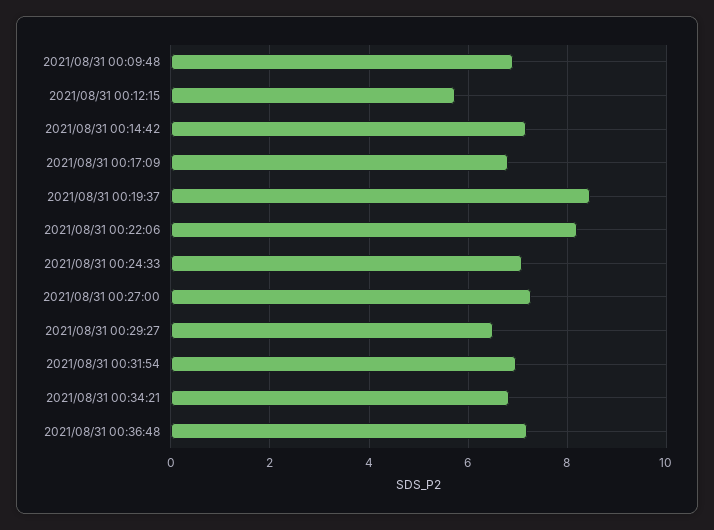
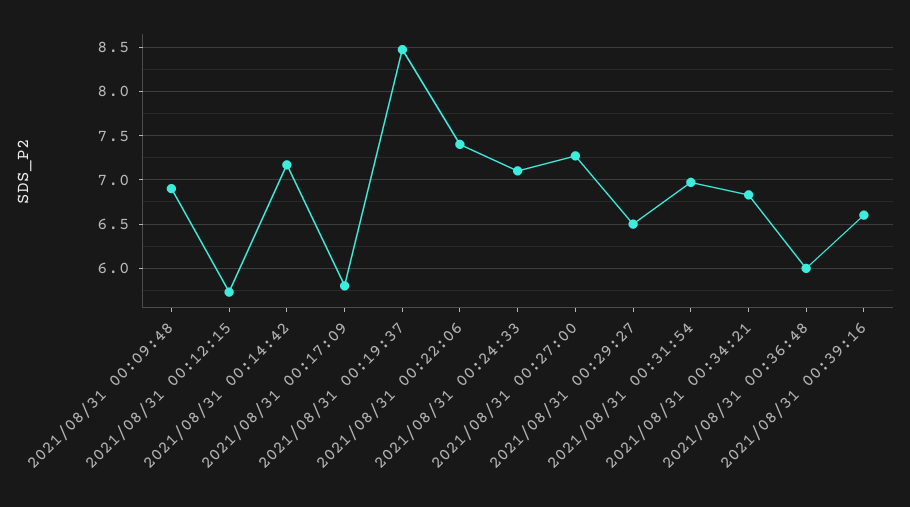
2021/08/31 00:17:09: 6.8 -> 5.8
2021/08/31 00:22:06: 8.2 -> 7.4
2021/08/31 00:36:48: 7.2 -> 6
2021/08/31 00:39:16: none -> 6.6

